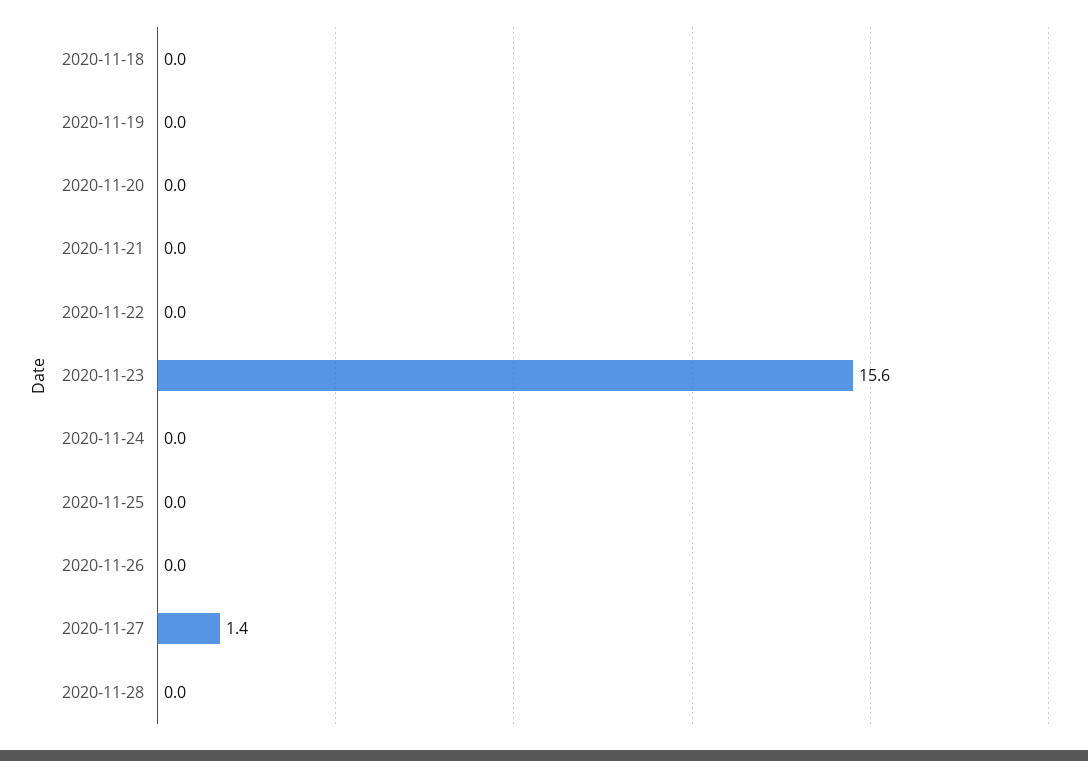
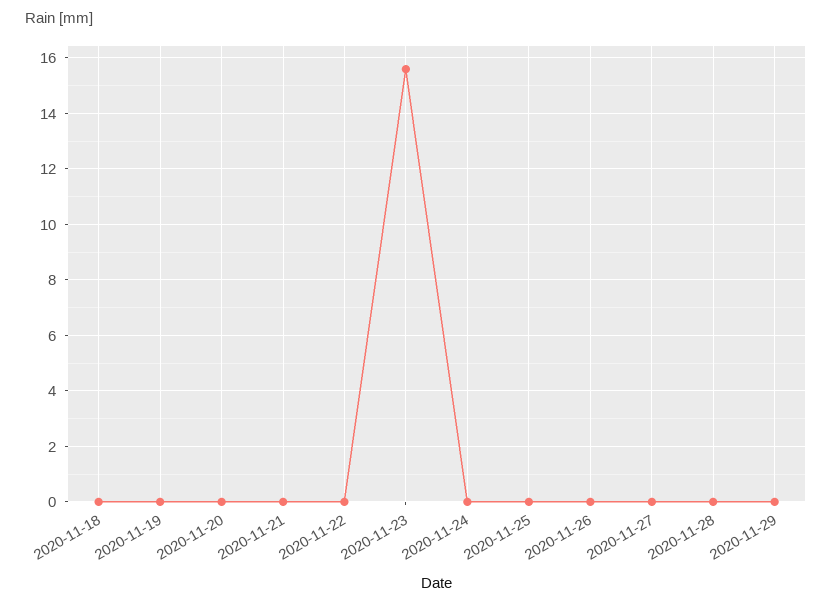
2020-11-27: 1.4 -> 0
2020-11-29: none -> 0

